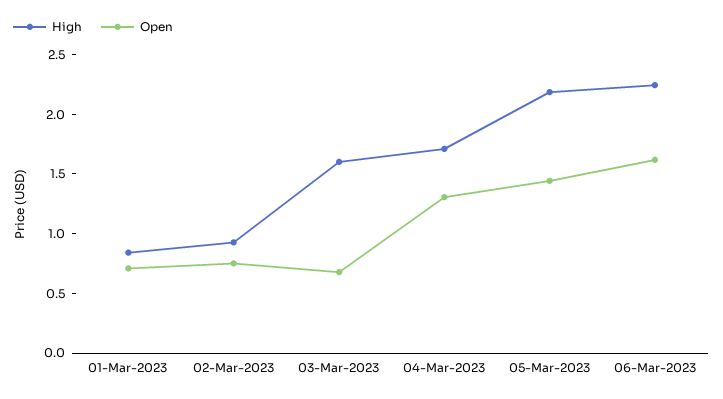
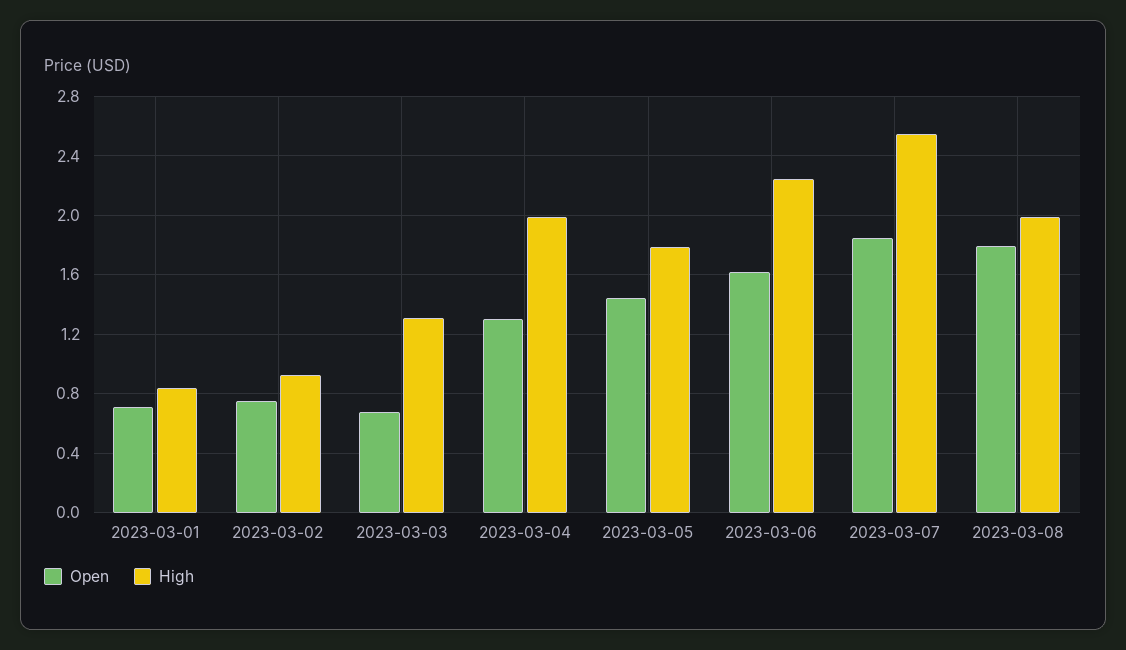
High, 03-Mar-2023: 1.6 -> 1.3
High, 04-Mar-2023: 1.7 -> 2
High, 05-Mar-2023: 2.2 -> 1.8
Open, 2023-03-07: none -> 1.85
High, 2023-03-07: none -> 2.55
Open, 2023-03-08: none -> 1.8
High, 2023-03-08: none -> 2

